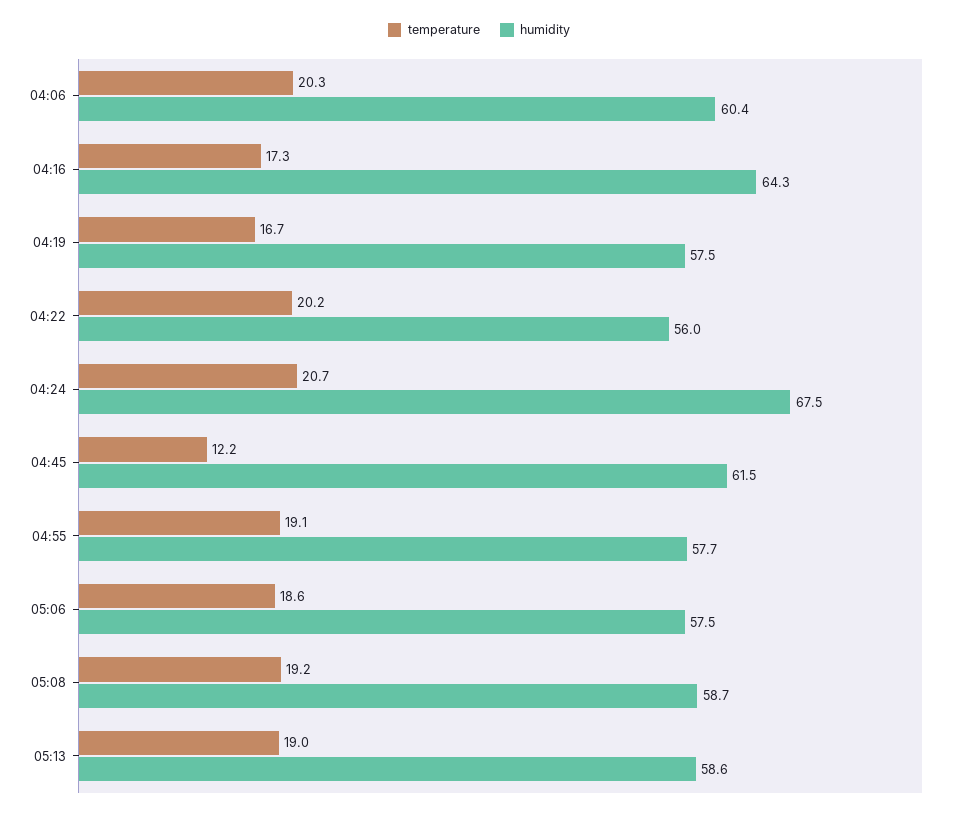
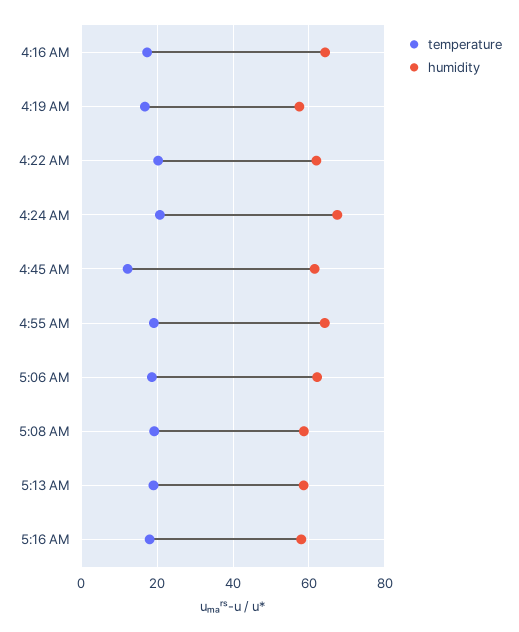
temperature, 04:06: 20.3 -> none
humidity, 04:06: 60.4 -> none
humidity, 04:22: 56 -> 62
humidity, 04:55: 57.7 -> 64
humidity, 05:06: 57.5 -> 62
temperature, 5:16 AM: none -> 18
humidity, 5:16 AM: none -> 58

